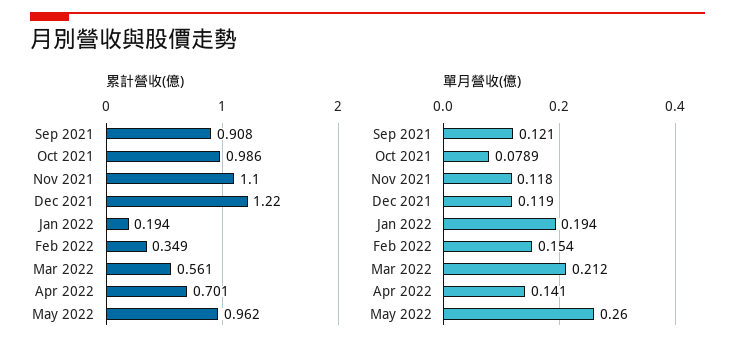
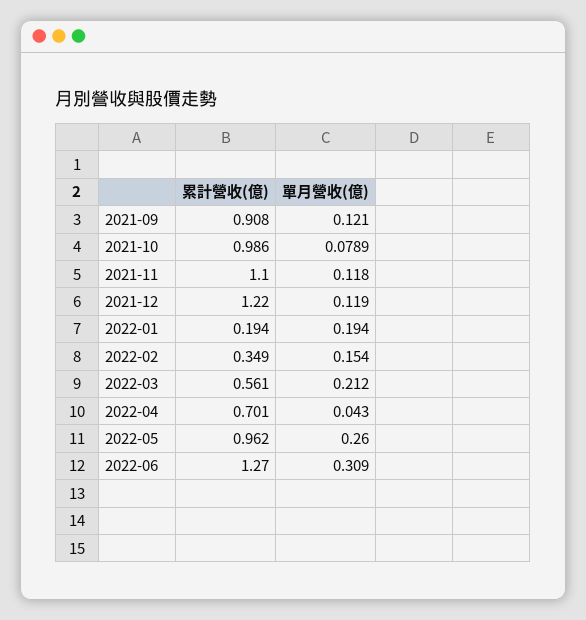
單月營收(億), Apr 2022: 0.141 -> 0.043
累計營收(億), 2022-06: none -> 1.27
單月營收(億), 2022-06: none -> 0.309

